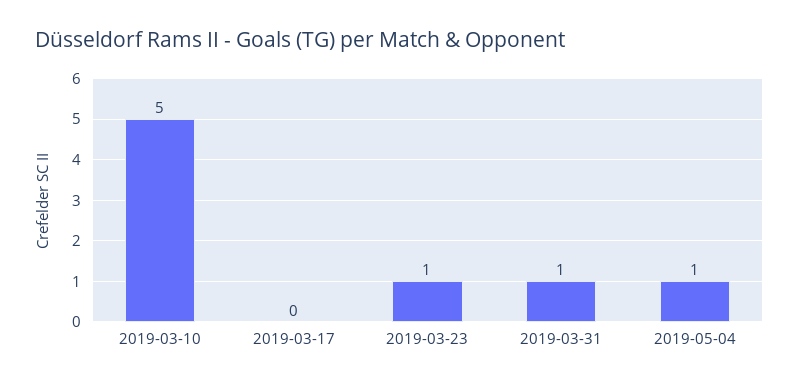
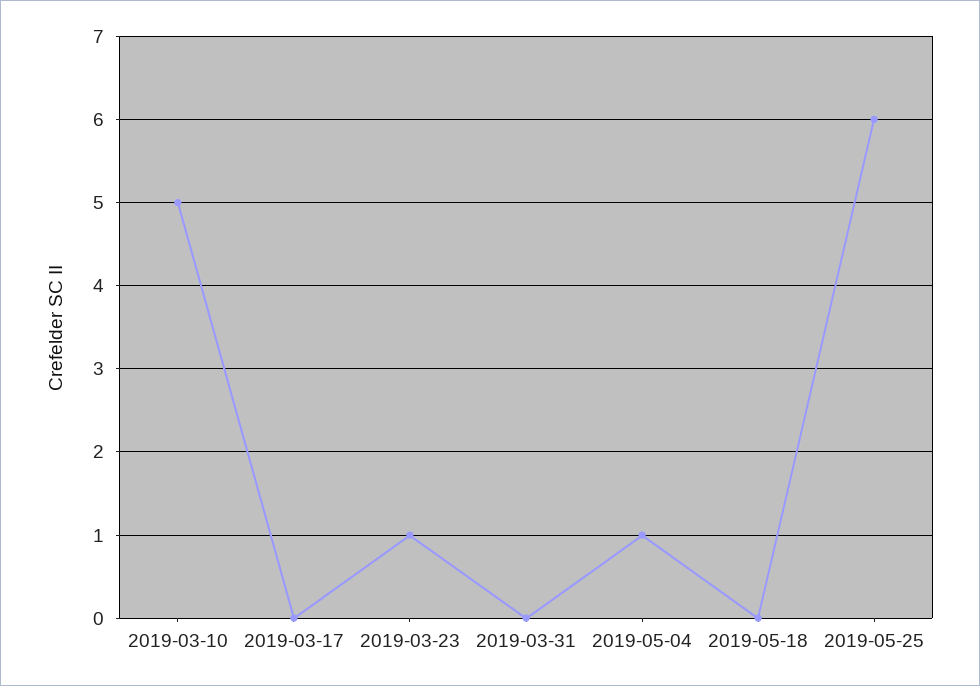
2019-03-31: 1 -> 0
2019-05-18: none -> 0
2019-05-25: none -> 6

